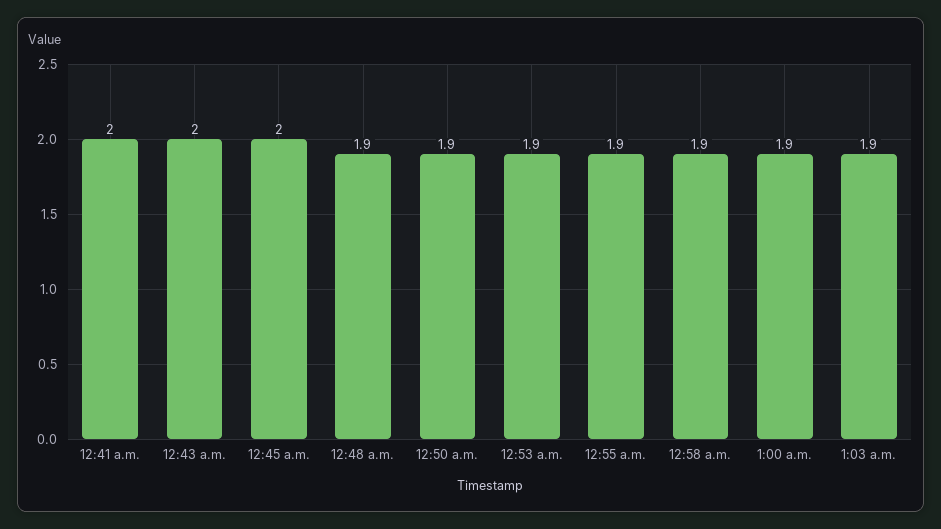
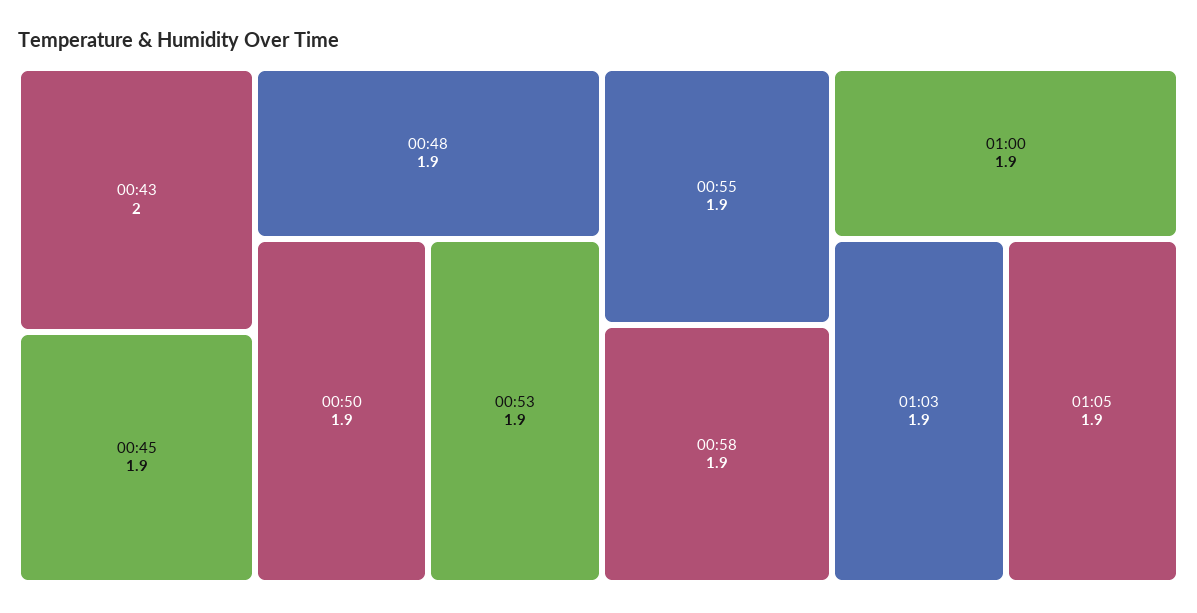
12:41 a.m.: 2 -> none
12:45 a.m.: 2 -> 1.9
01:05: none -> 1.9

